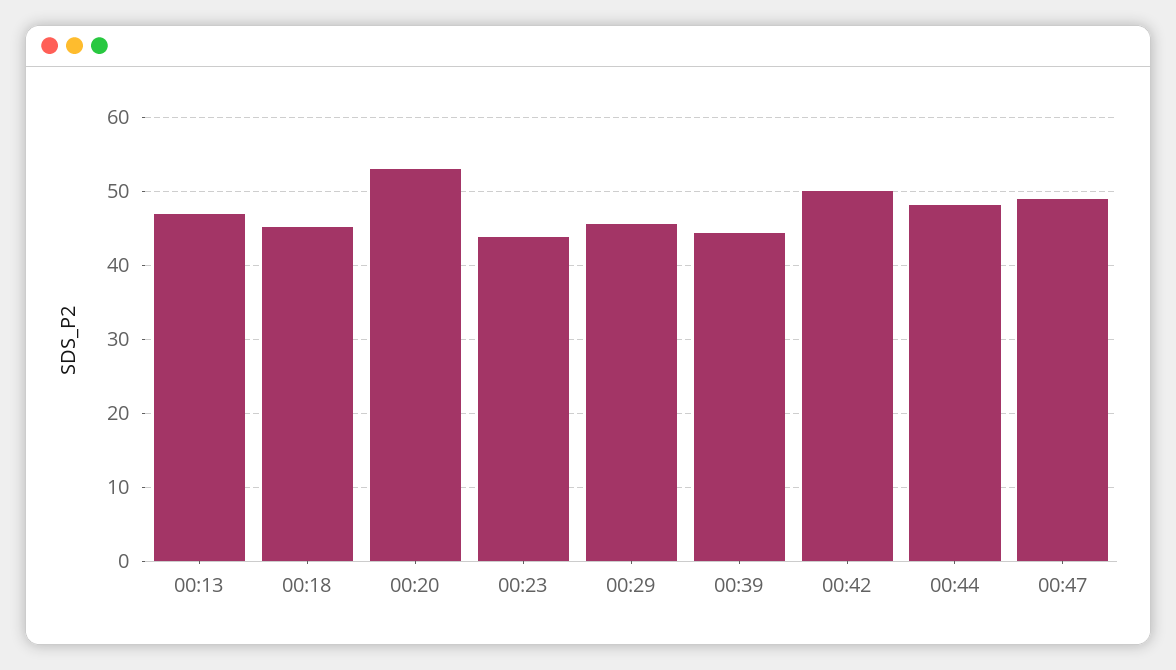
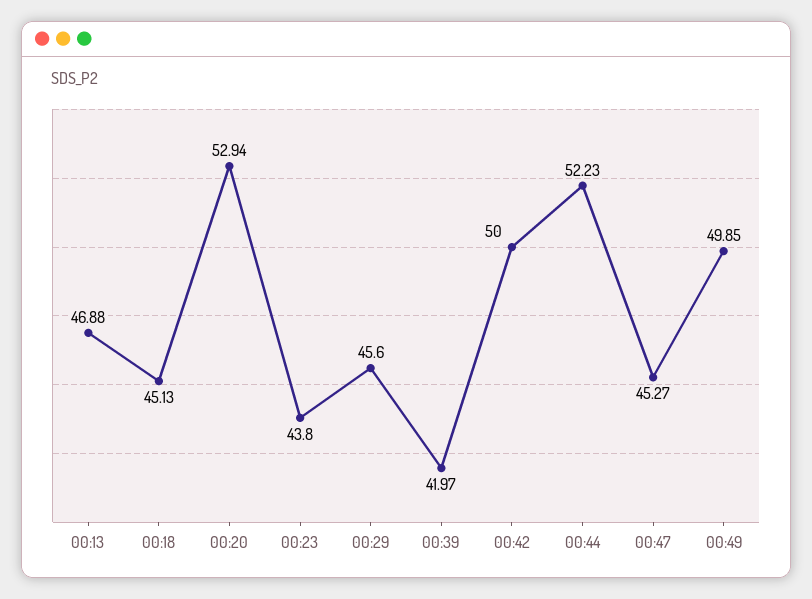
00:39: 44 -> 41.97
00:44: 48 -> 52.23
00:47: 49 -> 45.27
00:49: none -> 49.85

